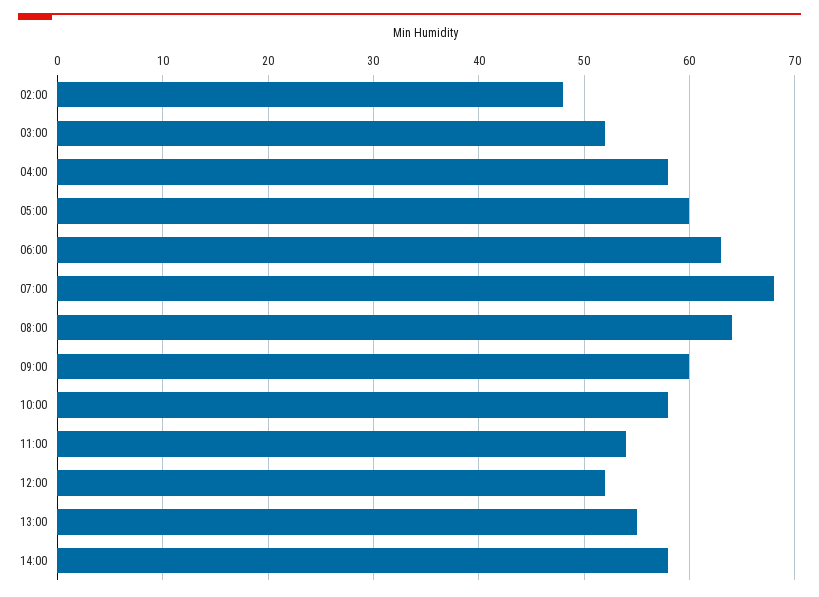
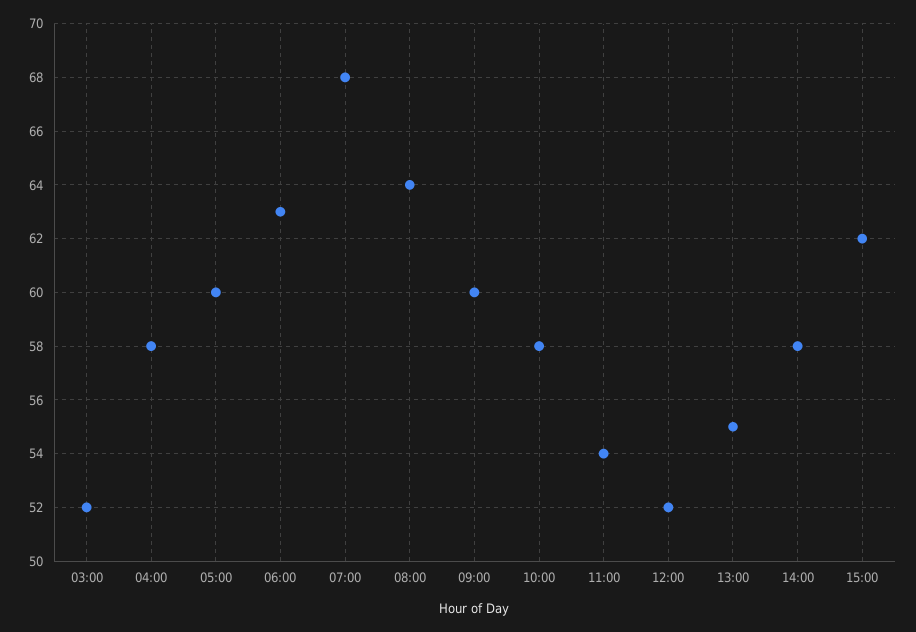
02:00: 48 -> none
15:00: none -> 62

